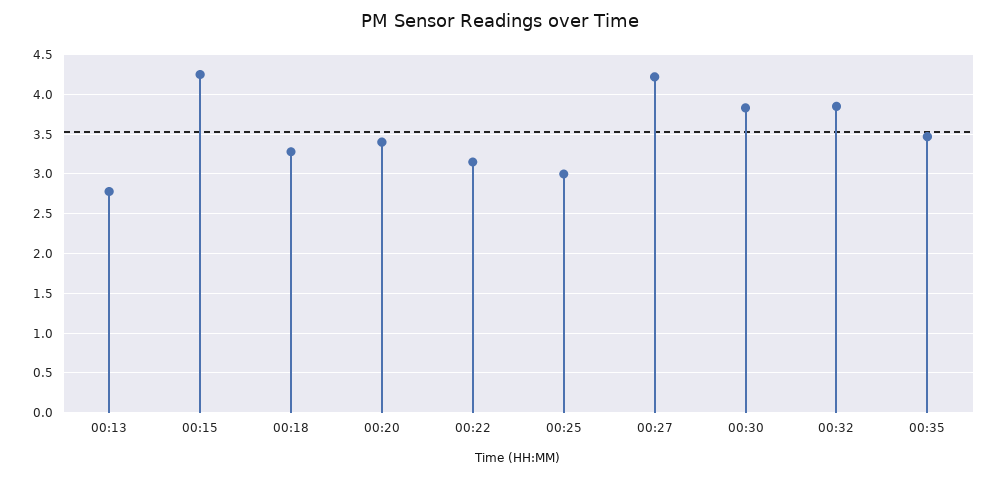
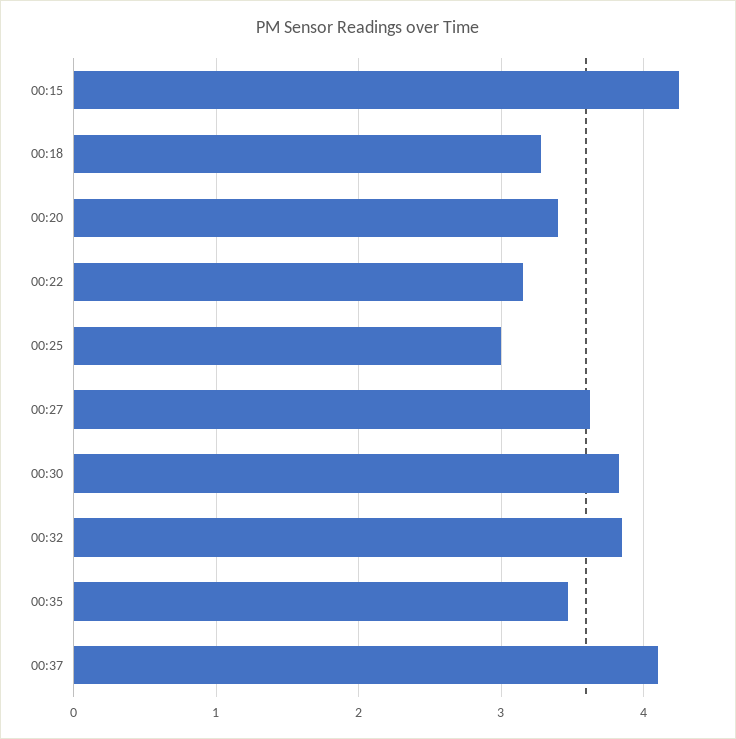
00:13: 2.8 -> none
00:27: 4.2 -> 3.6
00:37: none -> 4.1

